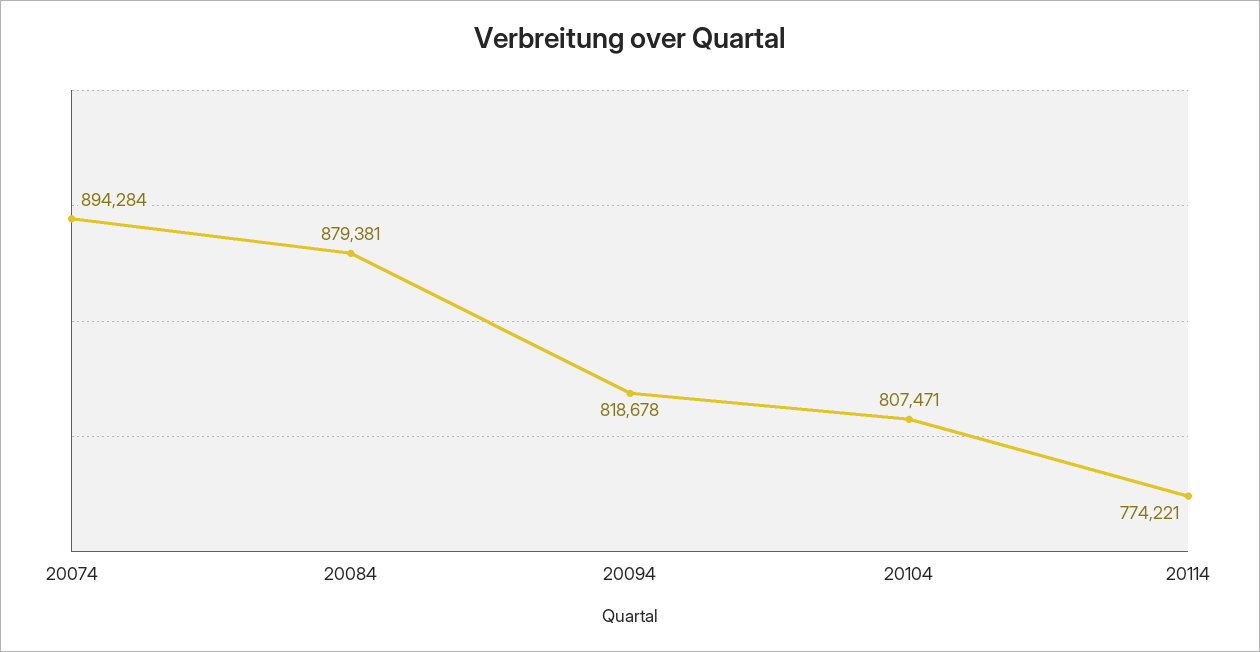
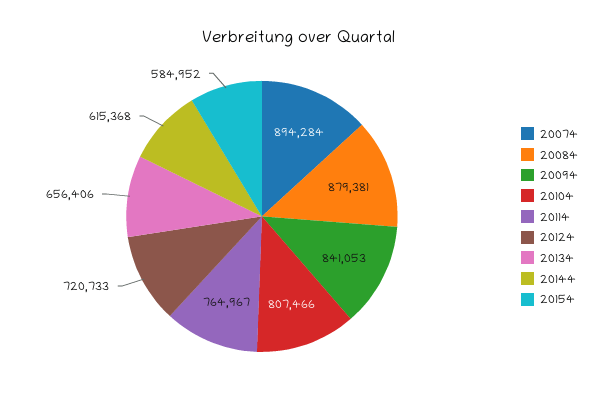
20094: 818678 -> 841053
20104: 807471 -> 807466
20114: 774221 -> 764967
20124: none -> 720733
20134: none -> 656406
20144: none -> 615368
20154: none -> 584952

